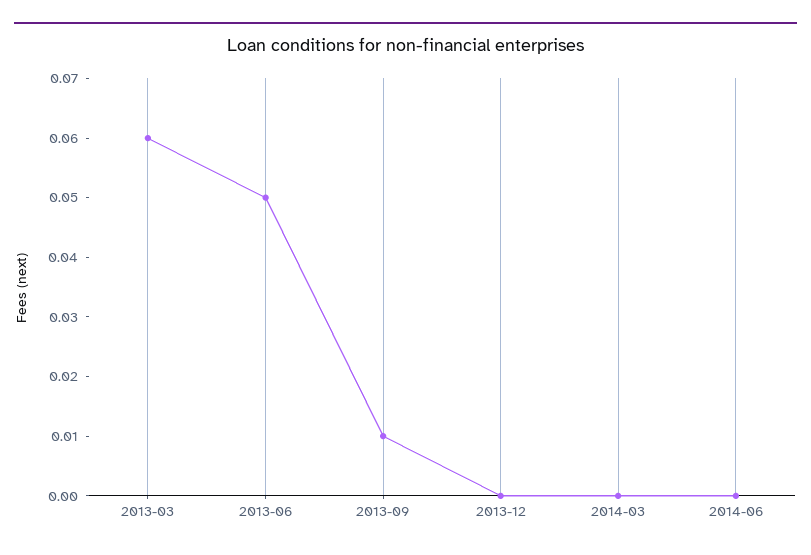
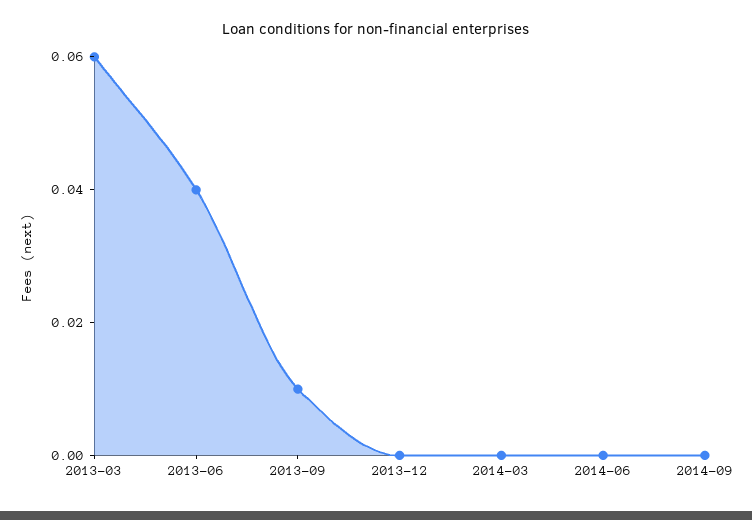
2013-06: 0.05 -> 0.04
2014-09: none -> 0

